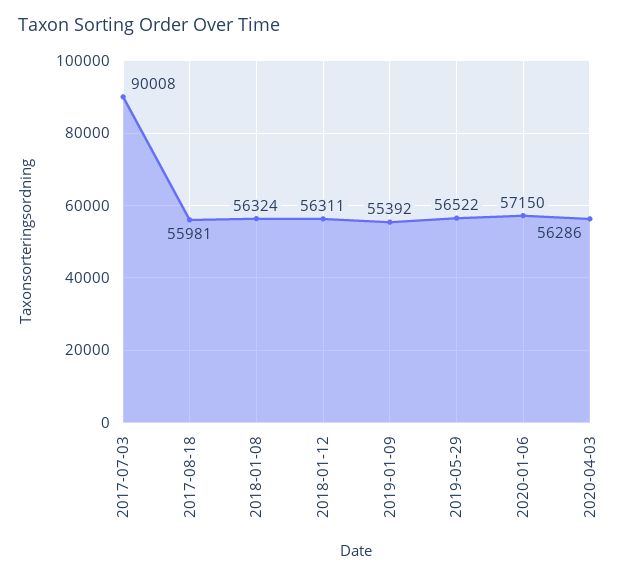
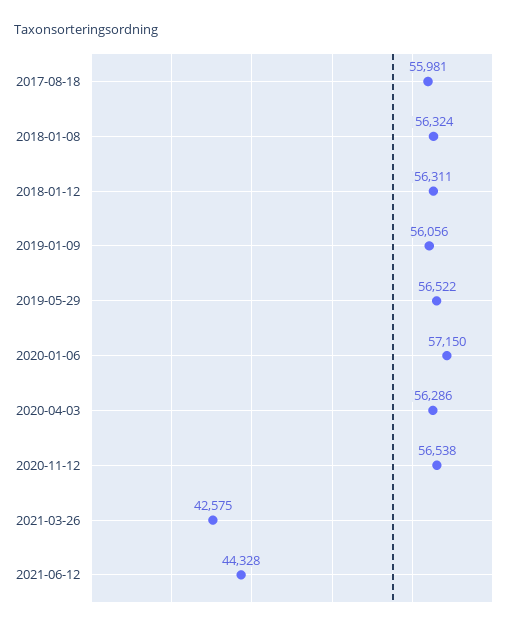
2017-07-03: 90008 -> none
2019-01-09: 55392 -> 56056
2020-11-12: none -> 56538
2021-03-26: none -> 42575
2021-06-12: none -> 44328

